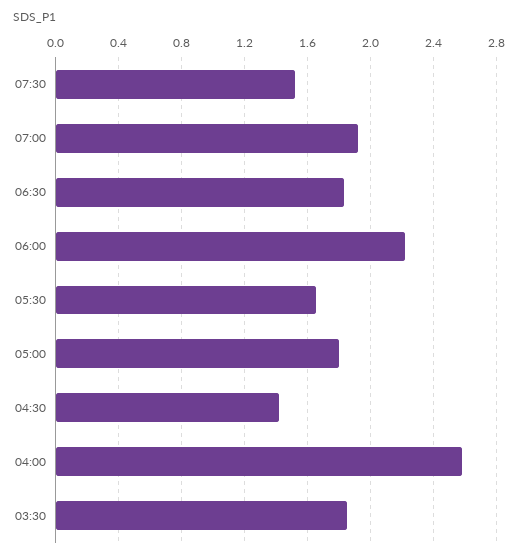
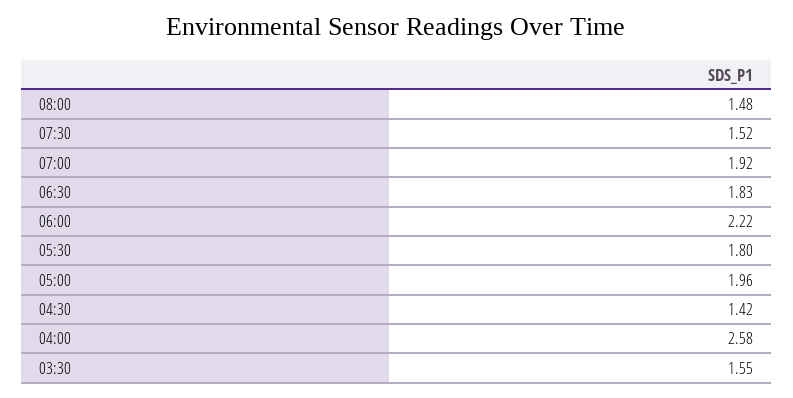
05:30: 1.65 -> 1.8
05:00: 1.8 -> 1.96
03:30: 1.85 -> 1.55
08:00: none -> 1.48

